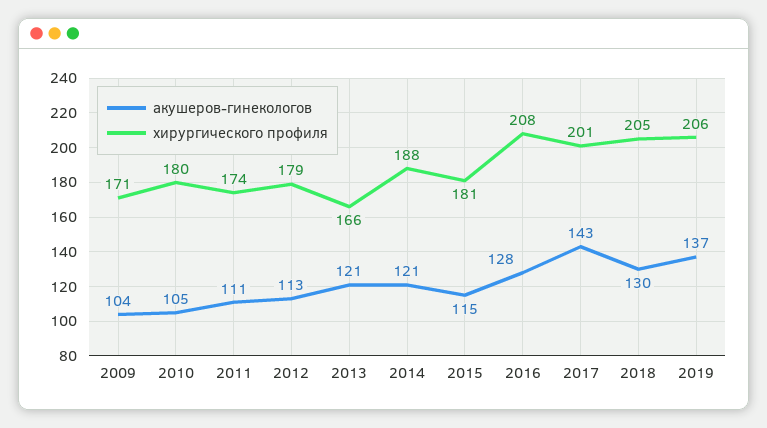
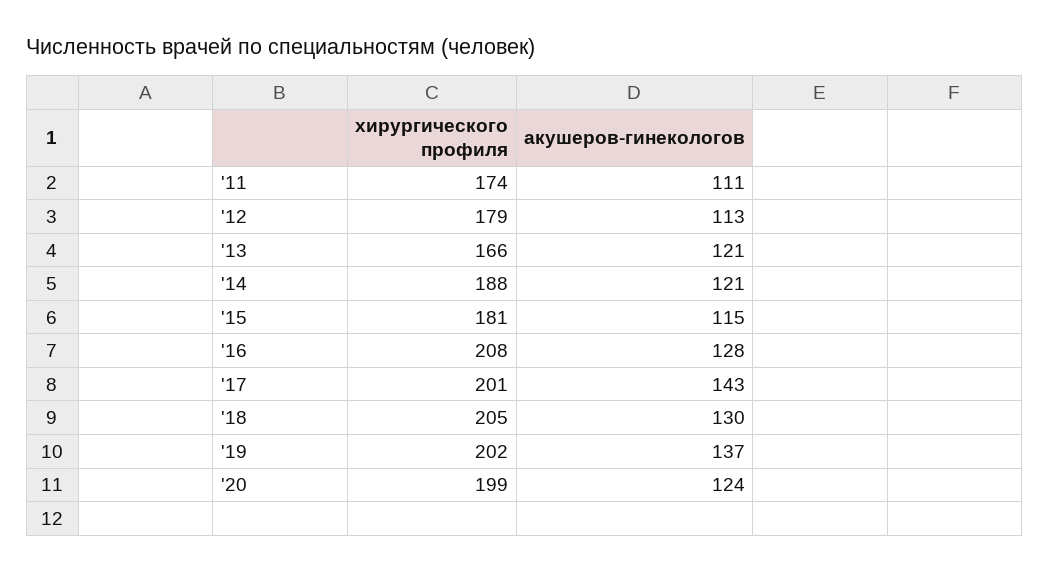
акушеров-гинекологов, 2009: 104 -> none
хирургического профиля, 2009: 171 -> none
акушеров-гинекологов, 2010: 105 -> none
хирургического профиля, 2010: 180 -> none
хирургического профиля, 2019: 206 -> 202
хирургического профиля, '20: none -> 199
акушеров-гинекологов, '20: none -> 124

